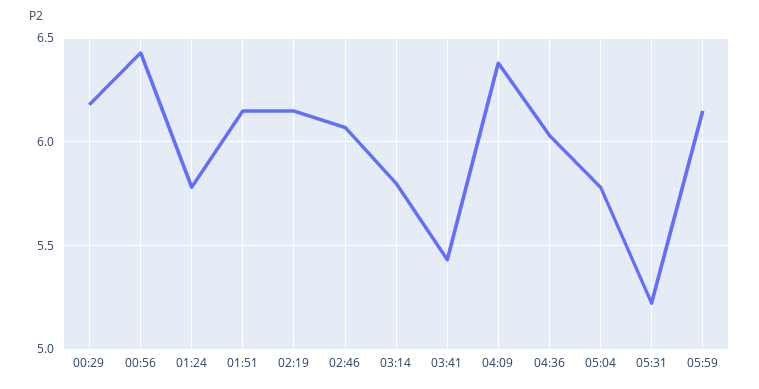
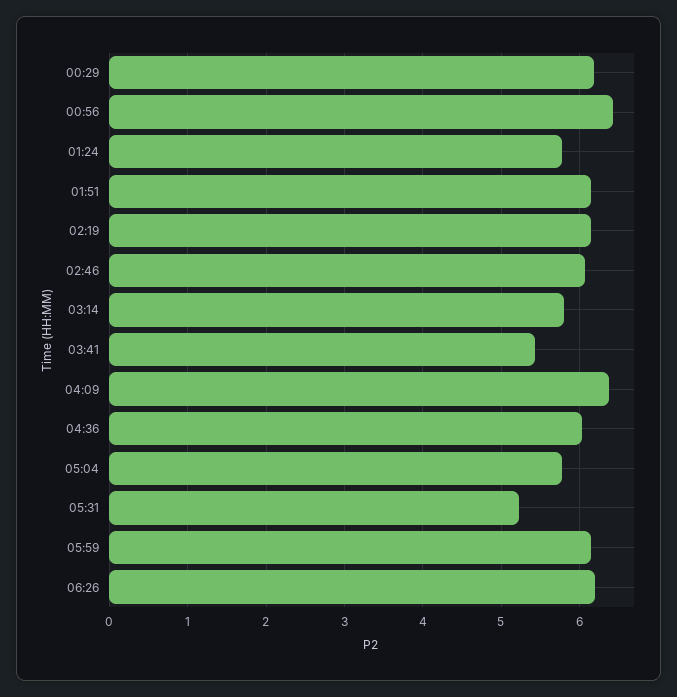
06:26: none -> 6.2

